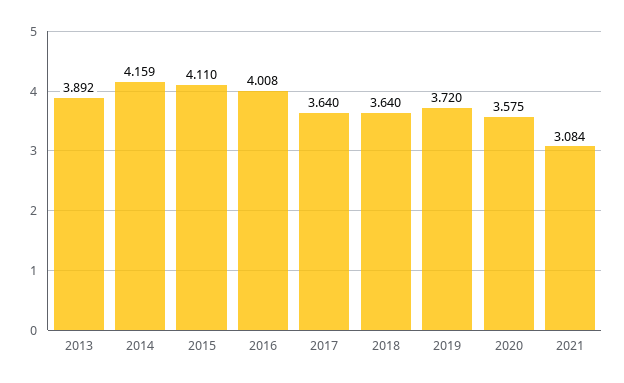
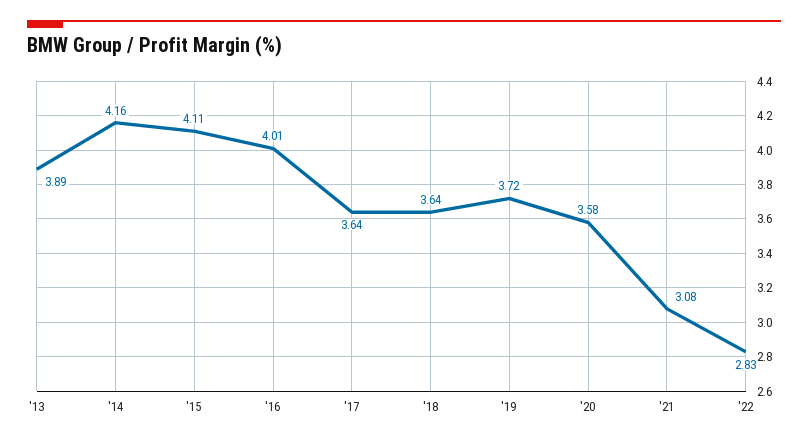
'22: none -> 2.83

